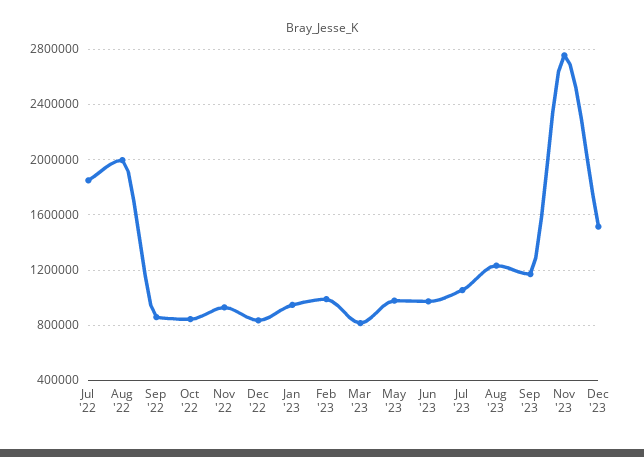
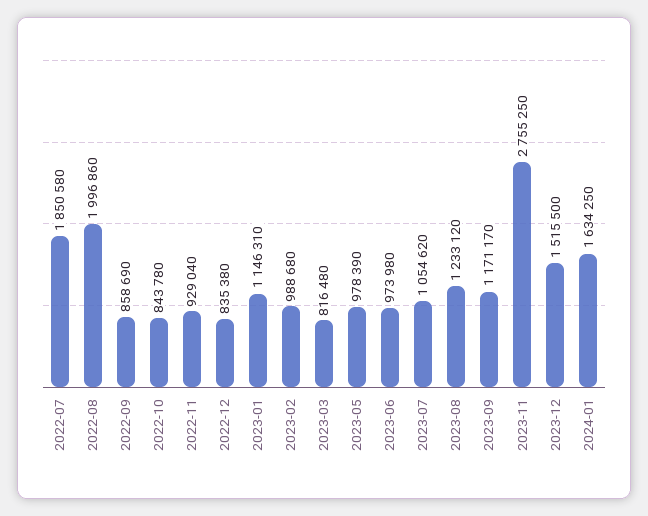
Jan '23: 950000 -> 1146310
2024-01: none -> 1634250

